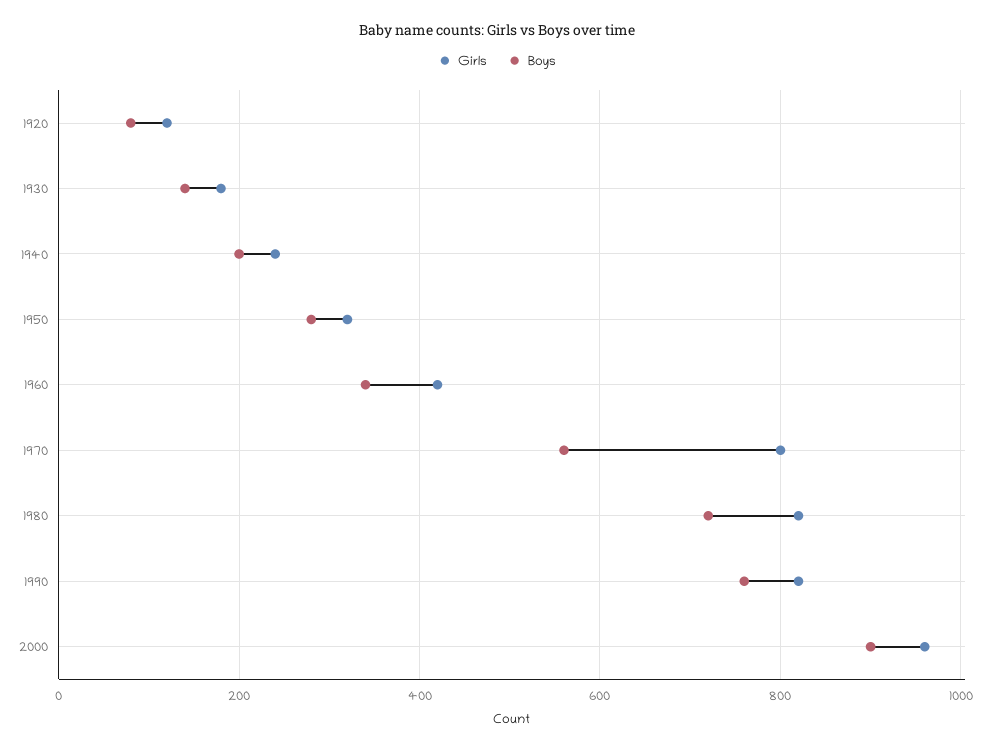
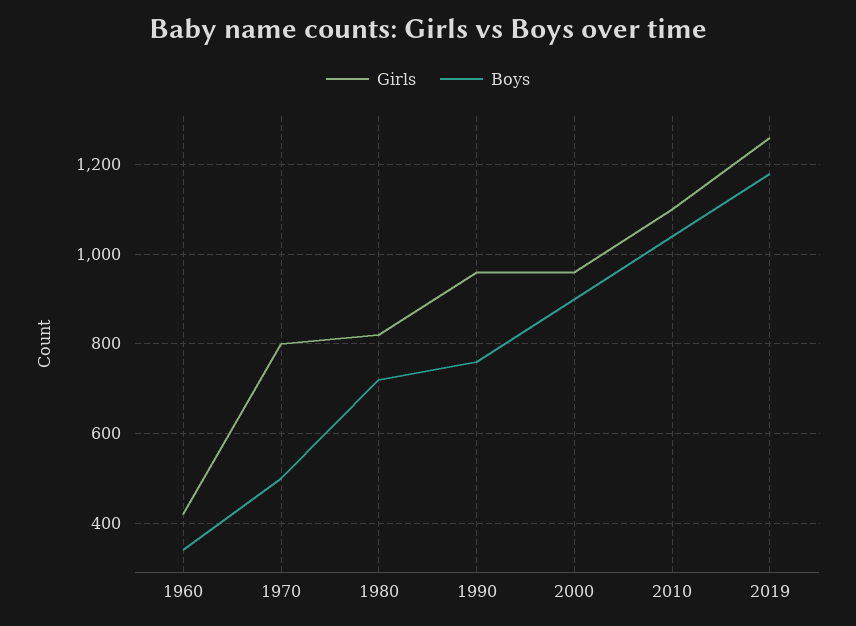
Girls, 1920: 120 -> none
Boys, 1920: 80 -> none
Girls, 1930: 180 -> none
Boys, 1930: 140 -> none
Girls, 1940: 240 -> none
Boys, 1940: 200 -> none
Girls, 1950: 320 -> none
Boys, 1950: 280 -> none
Boys, 1970: 560 -> 500
Girls, 1990: 820 -> 960
Girls, 2010: none -> 1100
Boys, 2010: none -> 1040
Girls, 2019: none -> 1260
Boys, 2019: none -> 1180

